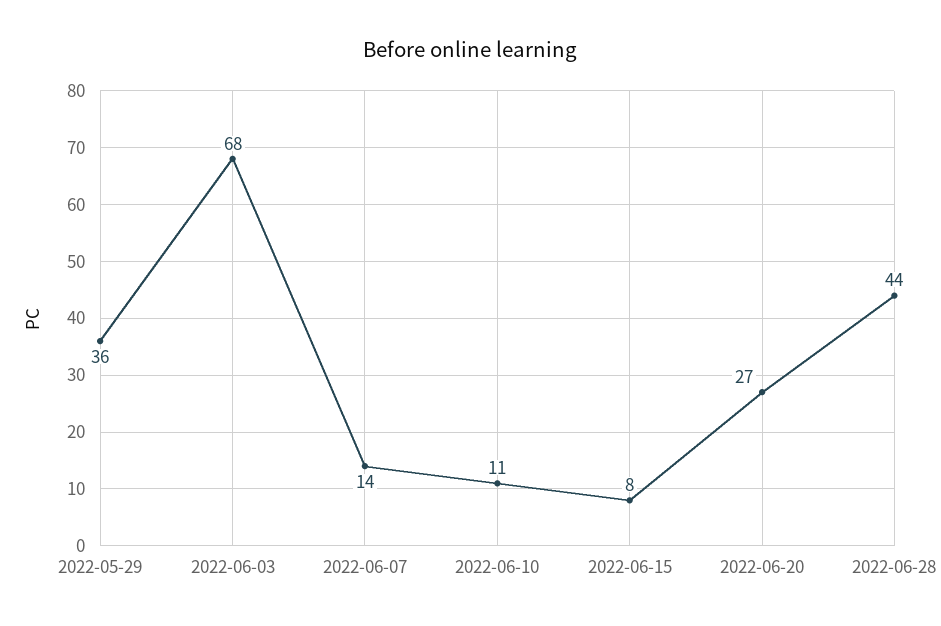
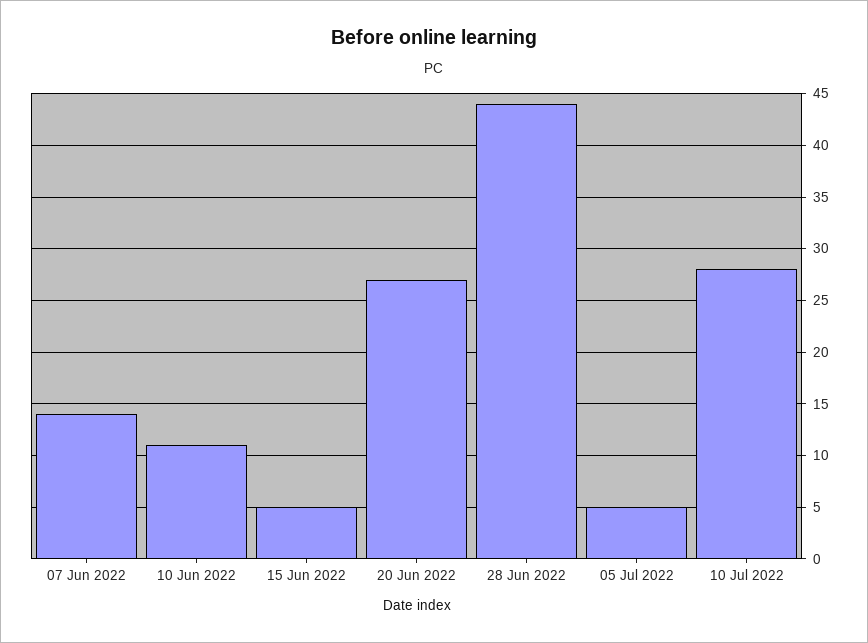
2022-05-29: 36 -> none
2022-06-03: 68 -> none
2022-06-15: 8 -> 5
05 Jul 2022: none -> 5
10 Jul 2022: none -> 28

